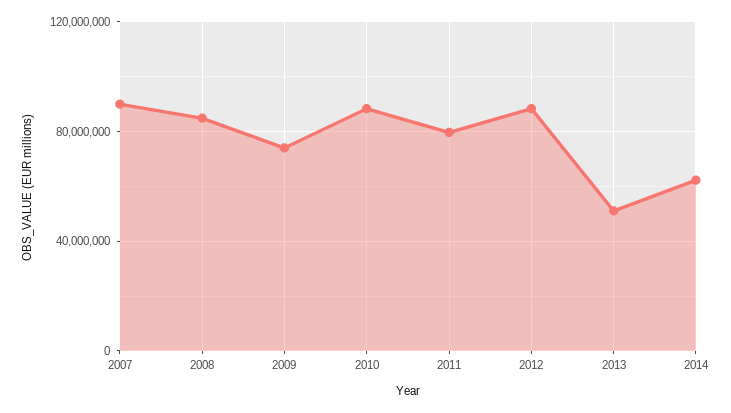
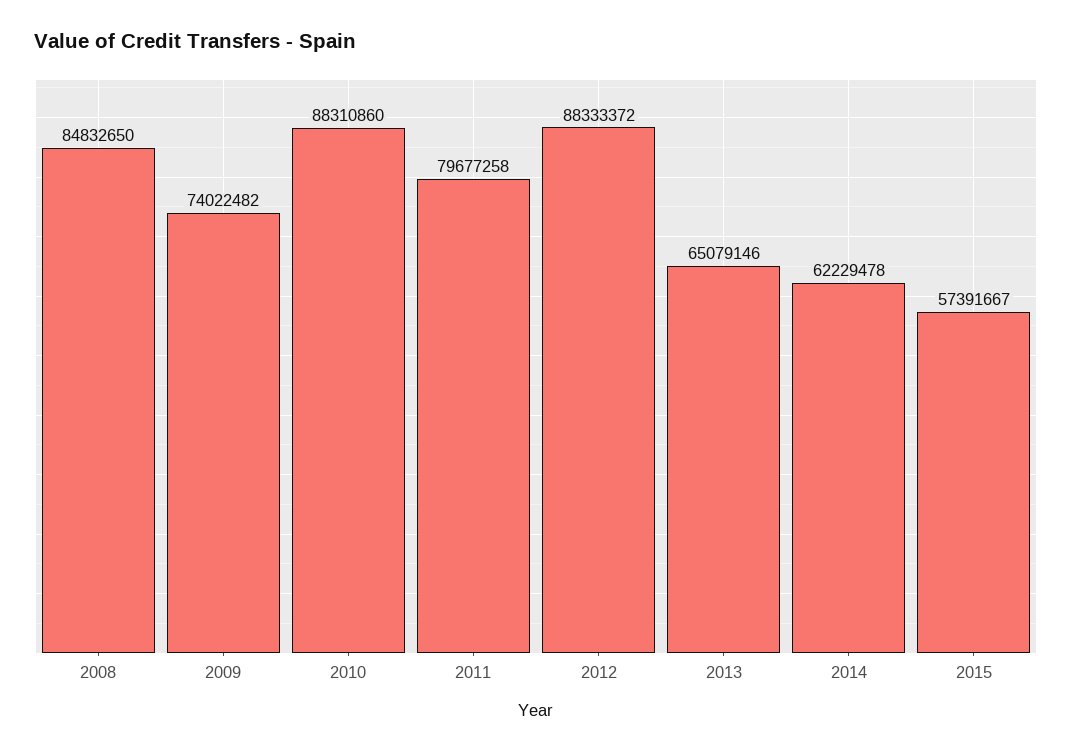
2007: 90000000 -> none
2013: 50000000 -> 65079146
2015: none -> 57391667

